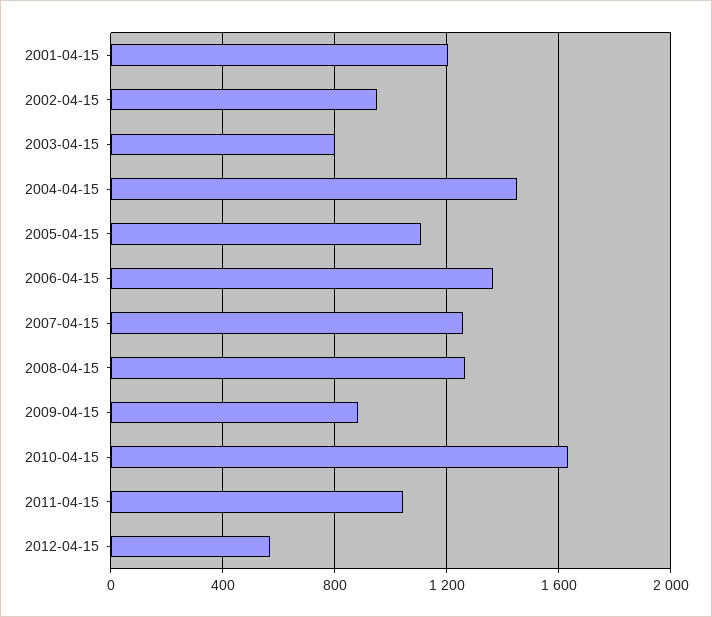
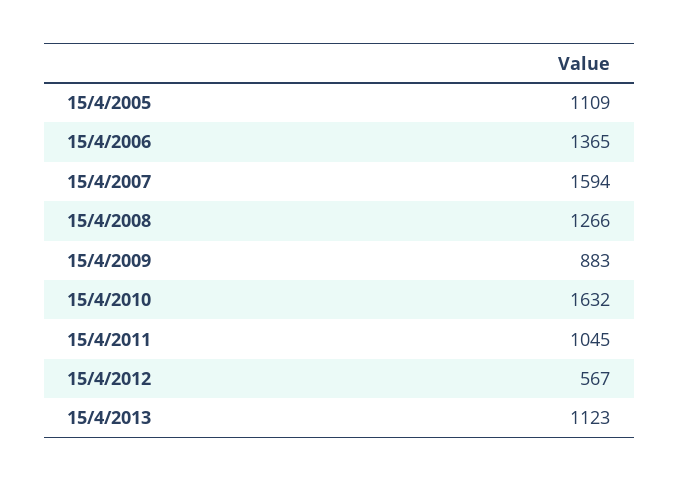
2001-04-15: 1200 -> none
2002-04-15: 950 -> none
2003-04-15: 800 -> none
2004-04-15: 1450 -> none
2007-04-15: 1250 -> 1594
15/4/2013: none -> 1123

